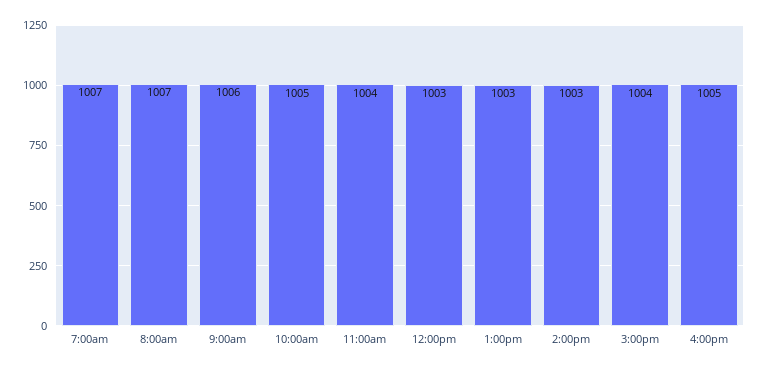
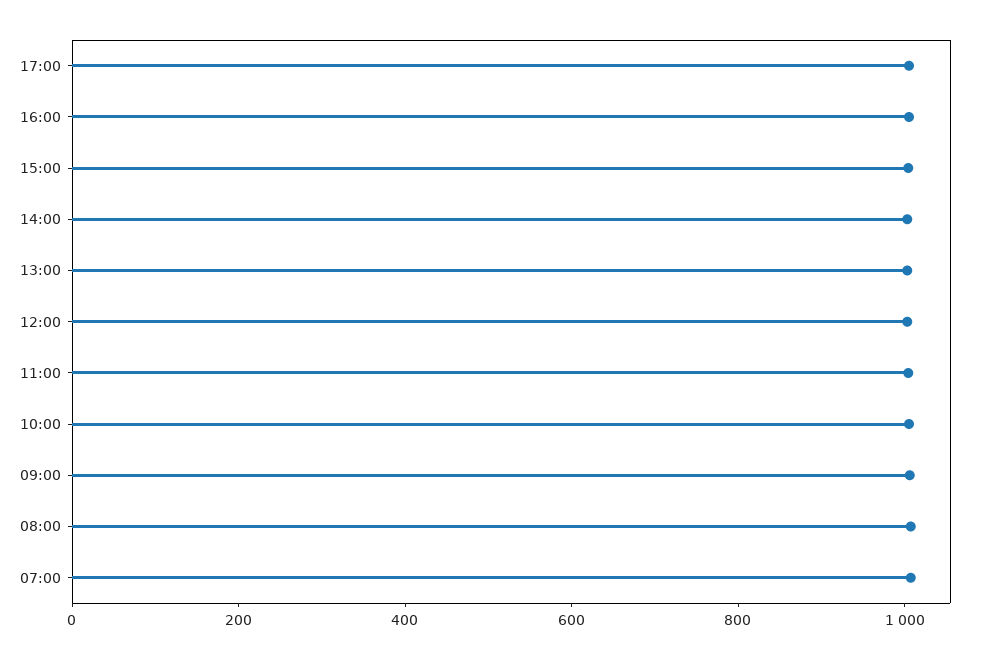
17:00: none -> 1000

